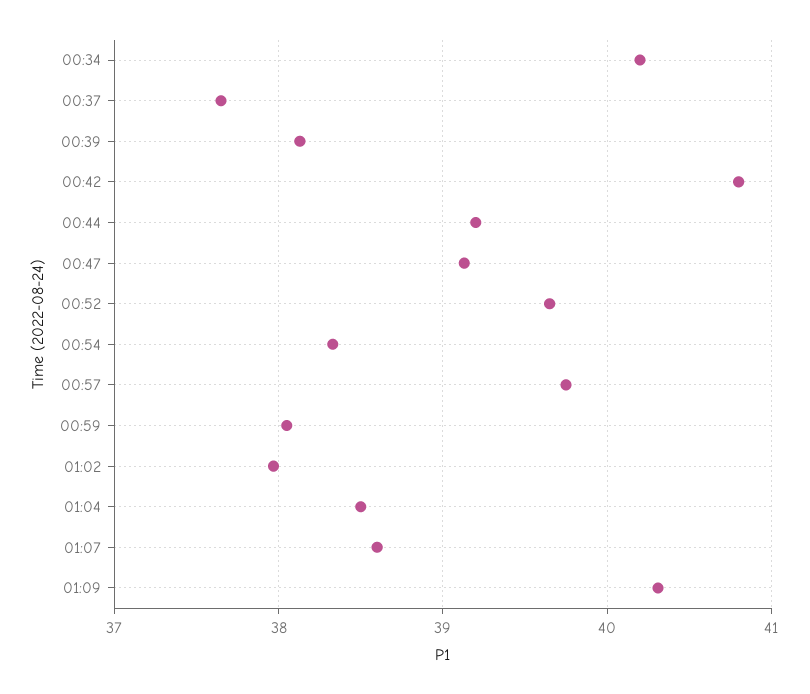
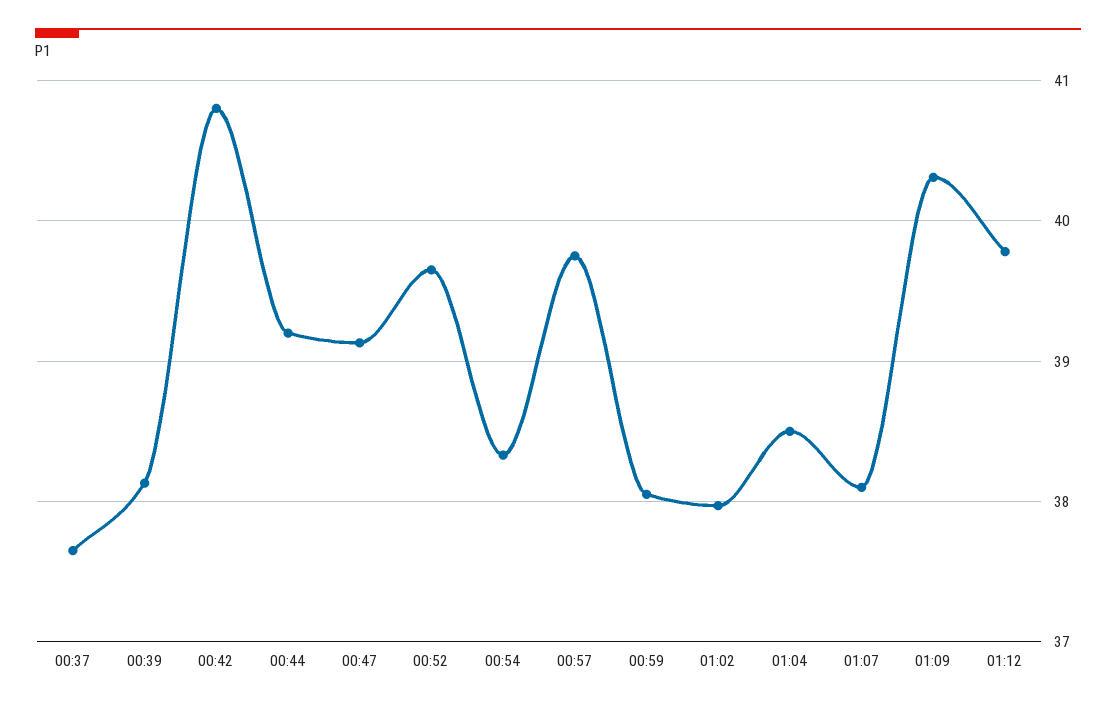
00:34: 40.2 -> none
01:07: 38.6 -> 38.1
01:12: none -> 39.8

